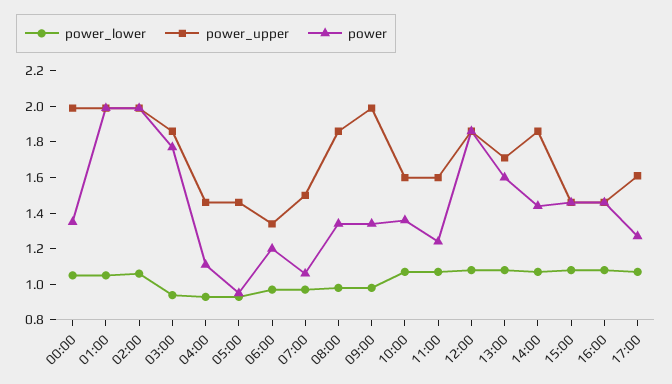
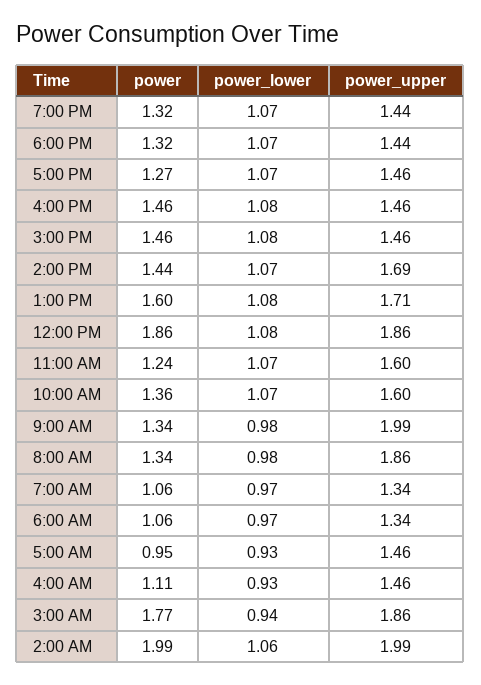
power_lower, 00:00: 1.05 -> none
power_upper, 00:00: 2 -> none
power, 00:00: 1.35 -> none
power_lower, 01:00: 1.05 -> none
power_upper, 01:00: 2 -> none
power, 01:00: 2 -> none
power, 06:00: 1.2 -> 1.06
power_upper, 07:00: 1.5 -> 1.34
power_upper, 14:00: 1.85 -> 1.69
power_upper, 17:00: 1.6 -> 1.46
power, 7:00 PM: none -> 1.32
power_lower, 7:00 PM: none -> 1.07
power_upper, 7:00 PM: none -> 1.44
power, 6:00 PM: none -> 1.32
power_lower, 6:00 PM: none -> 1.07
power_upper, 6:00 PM: none -> 1.44

